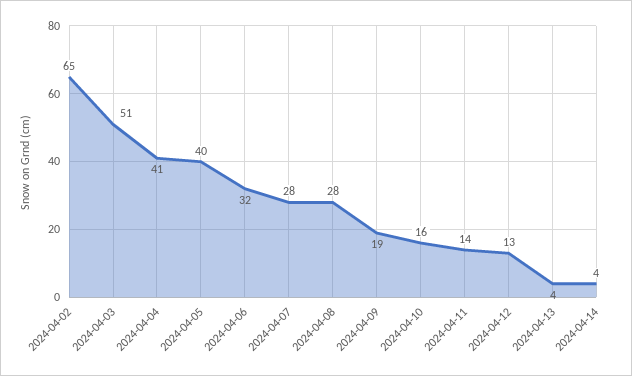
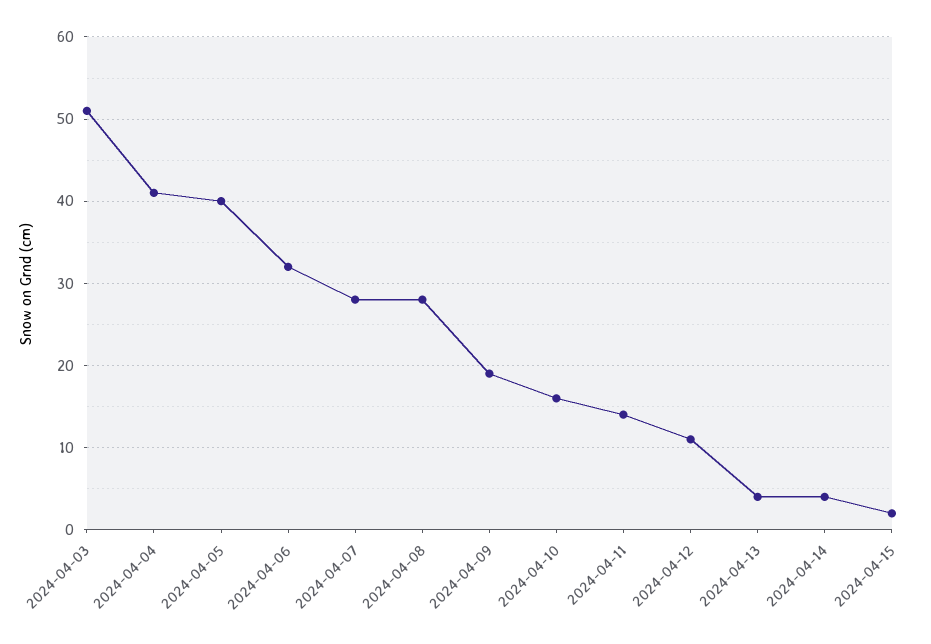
2024-04-02: 65 -> none
2024-04-12: 13 -> 11
2024-04-15: none -> 2

